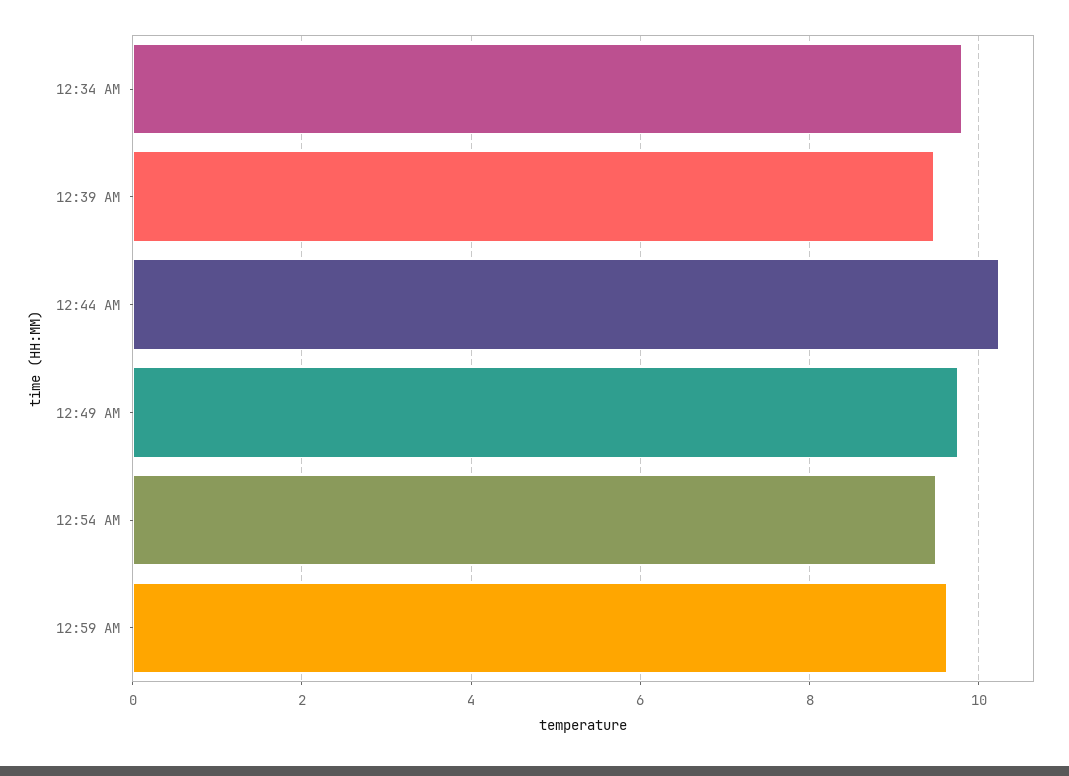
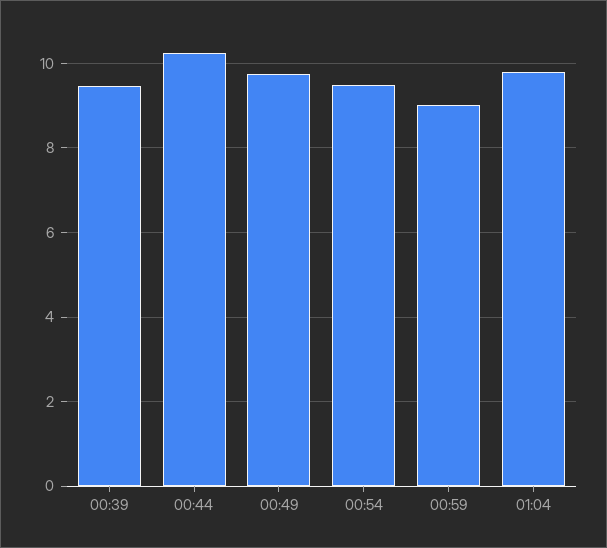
12:34 AM: 9.8 -> none
12:59 AM: 9.6 -> 9
01:04: none -> 9.8

